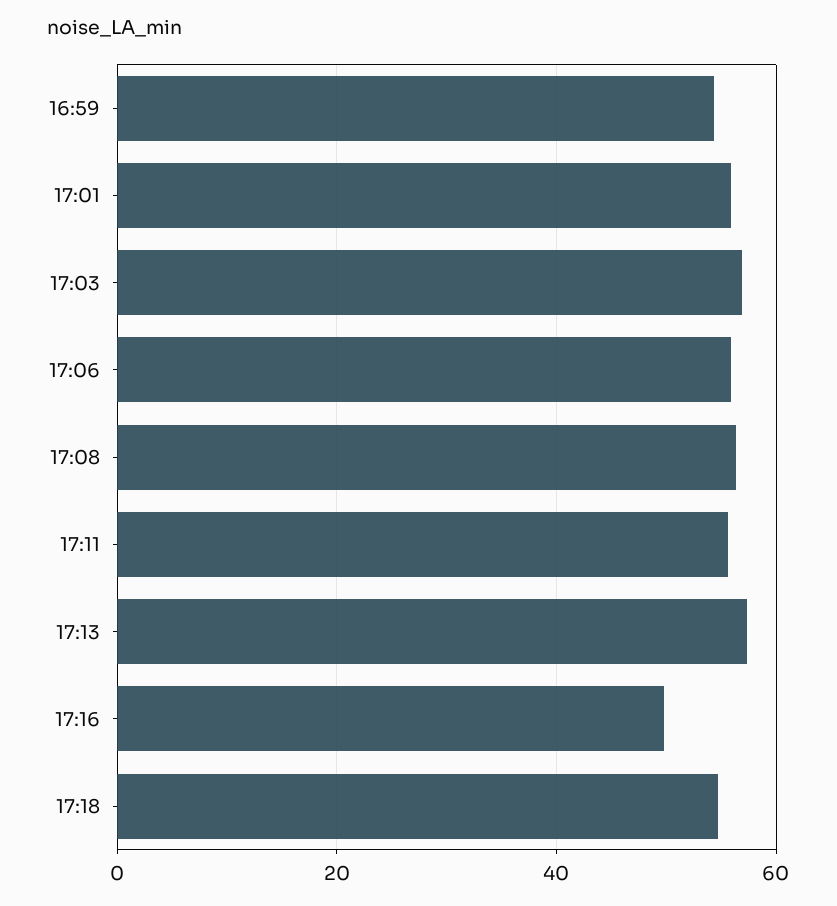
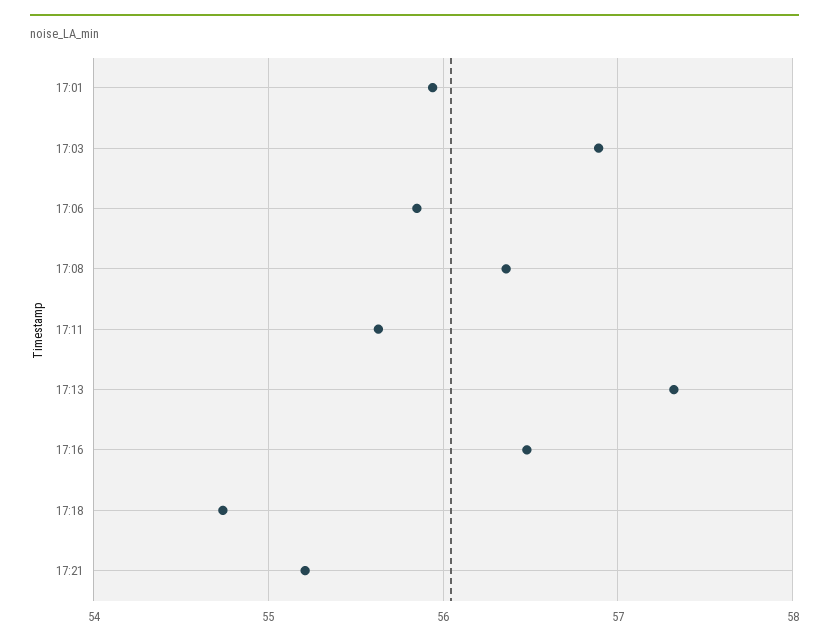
16:59: 54 -> none
17:16: 50 -> 56.5
17:21: none -> 55.2

